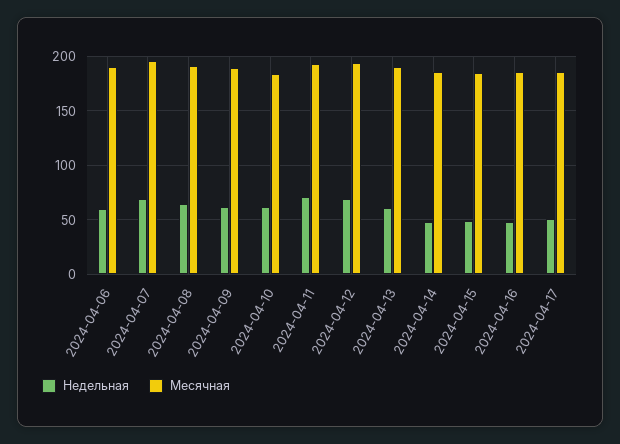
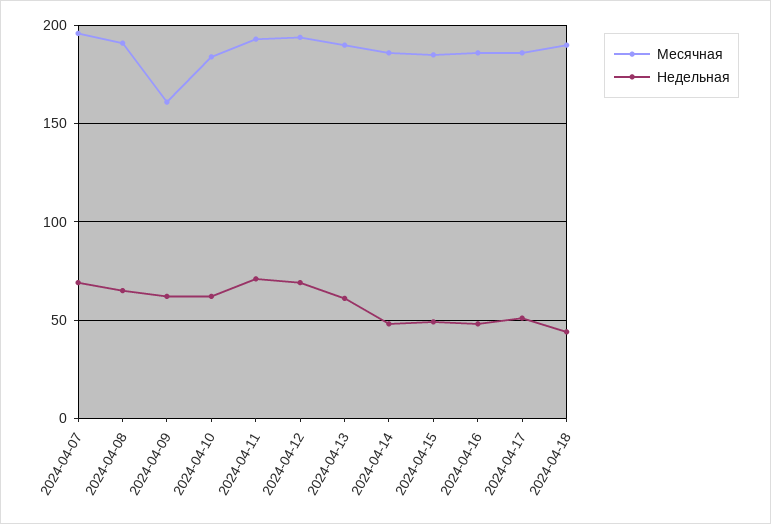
Недельная, 2024-04-06: 60 -> none
Месячная, 2024-04-06: 190 -> none
Месячная, 2024-04-09: 190 -> 160
Месячная, 2024-04-18: none -> 190
Недельная, 2024-04-18: none -> 45

